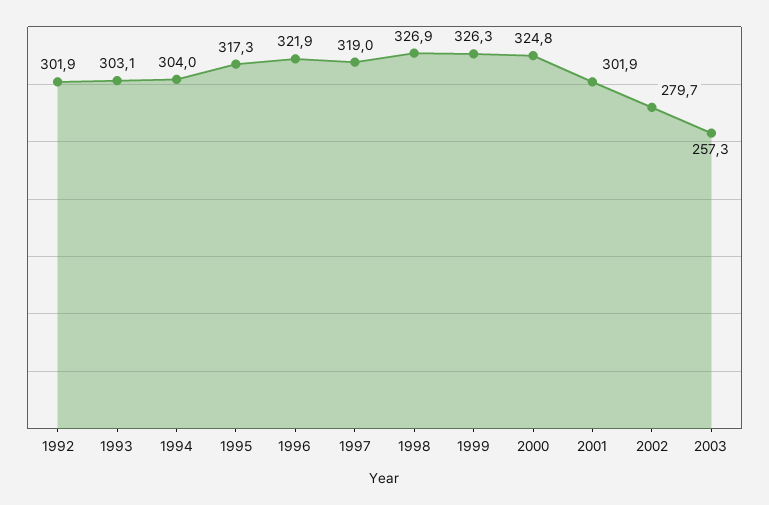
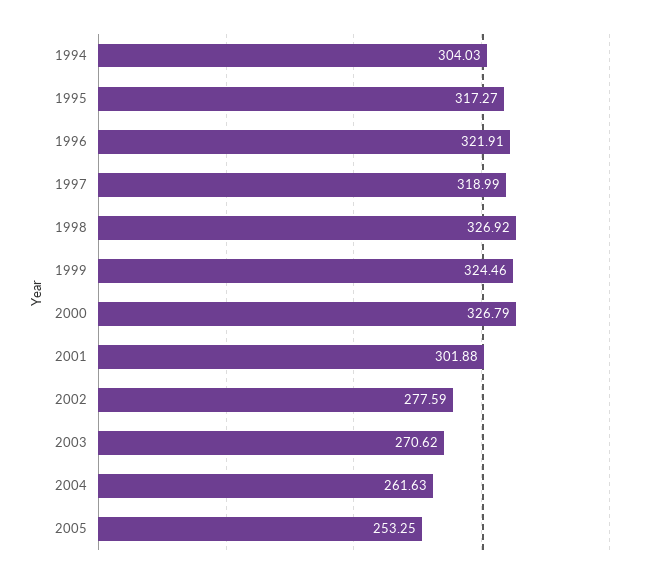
1992: 301.9 -> none
1993: 303.1 -> none
1999: 326.3 -> 324.46
2000: 324.8 -> 326.79
2002: 279.7 -> 277.59
2003: 257.3 -> 270.62
2004: none -> 261.63
2005: none -> 253.25

